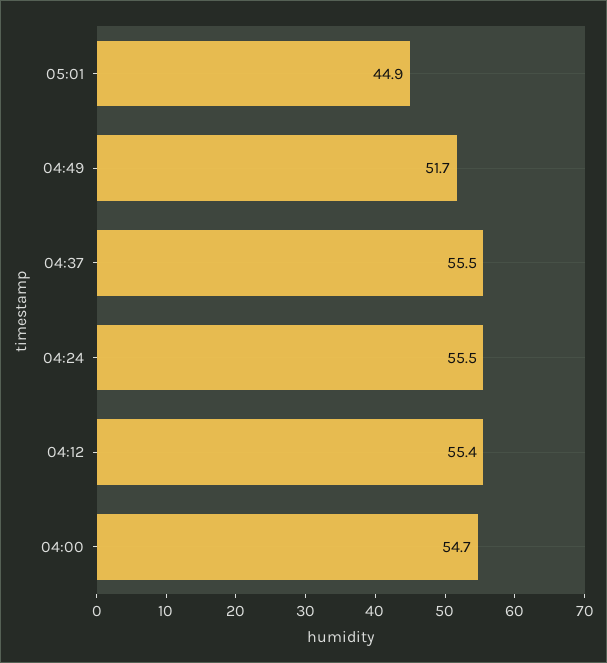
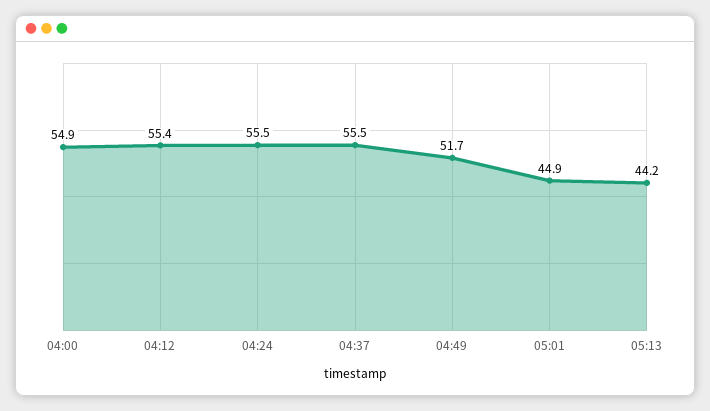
04:00: 54.7 -> 54.9
05:13: none -> 44.2

